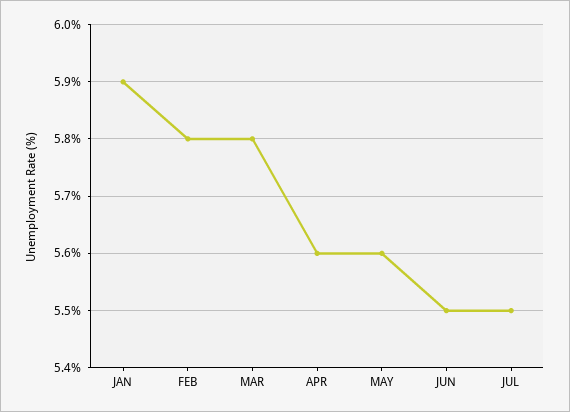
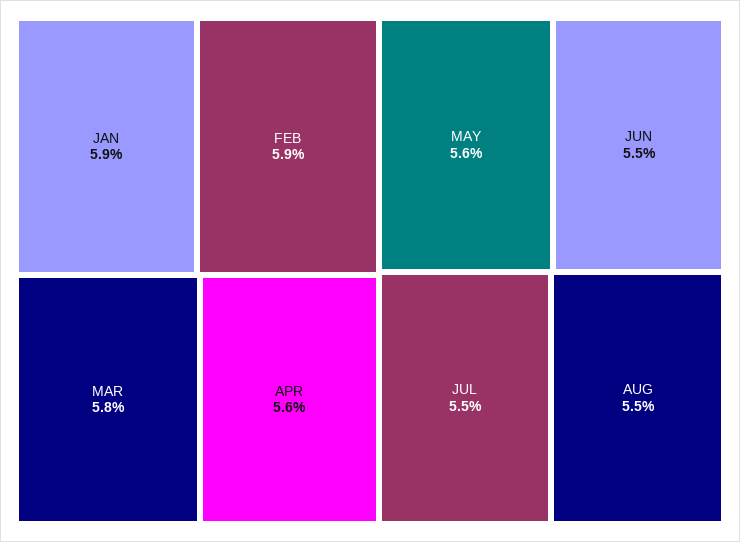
FEB: 5.8 -> 5.9
AUG: none -> 5.5

